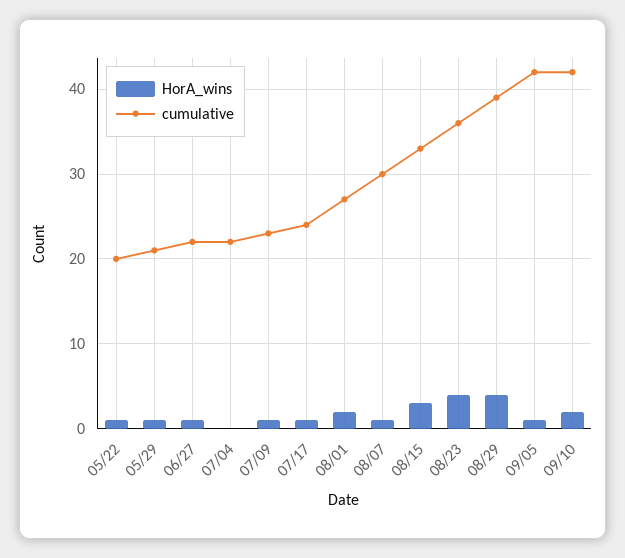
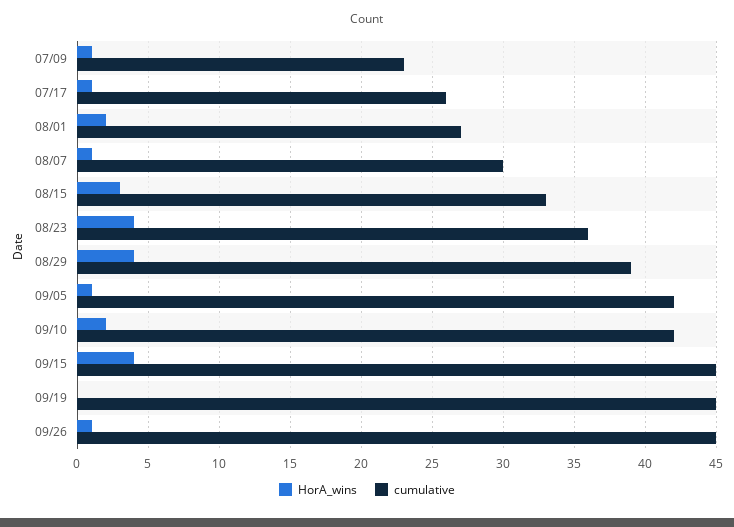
HorA_wins, 05/22: 1 -> none
cumulative, 05/22: 20 -> none
HorA_wins, 05/29: 1 -> none
cumulative, 05/29: 21 -> none
HorA_wins, 06/27: 1 -> none
cumulative, 06/27: 22 -> none
HorA_wins, 07/04: 0 -> none
cumulative, 07/04: 22 -> none
cumulative, 07/17: 24 -> 26
HorA_wins, 09/15: none -> 4
cumulative, 09/15: none -> 45
HorA_wins, 09/19: none -> 0
cumulative, 09/19: none -> 45
HorA_wins, 09/26: none -> 1
cumulative, 09/26: none -> 45

